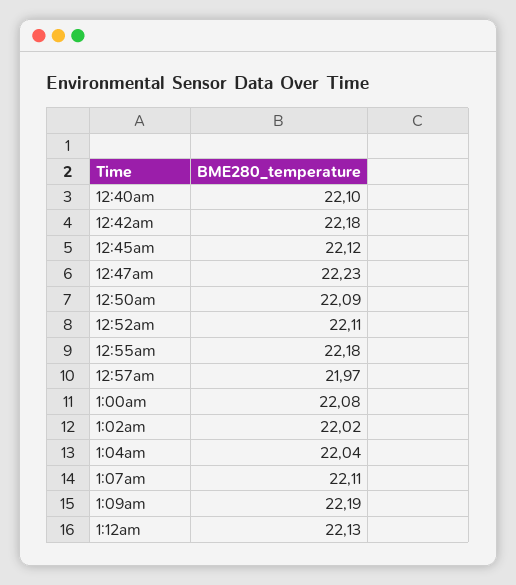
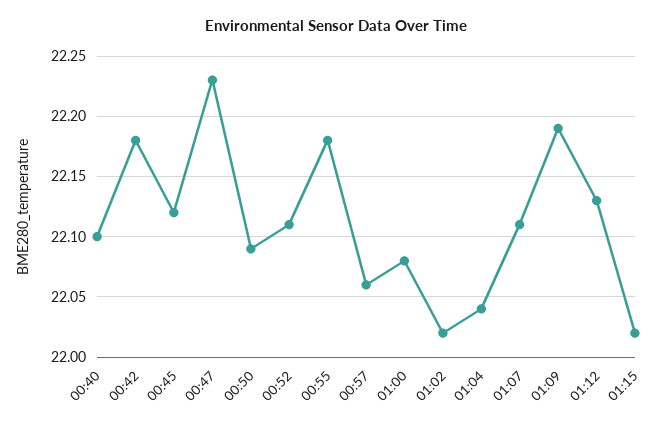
12:57am: 21.97 -> 22.06
01:15: none -> 22.02

